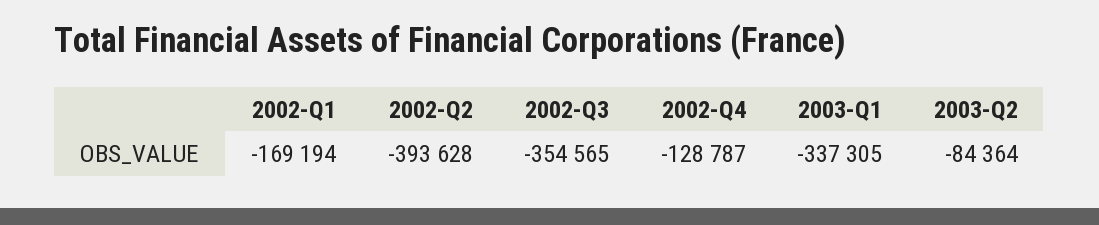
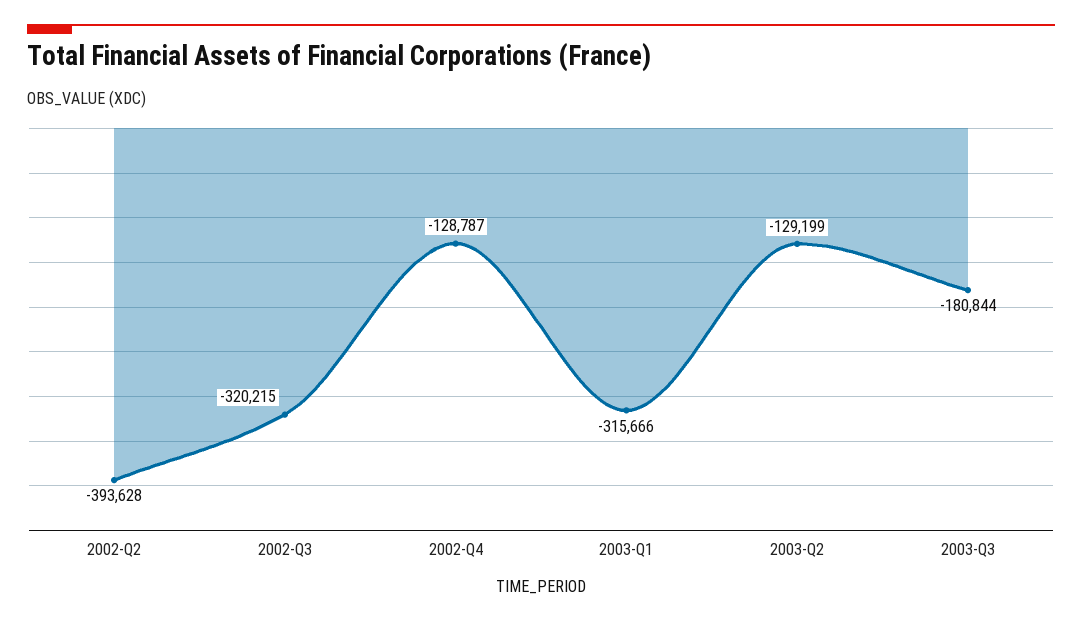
2002-Q1: -169194 -> none
2002-Q3: -354565 -> -320215
2003-Q1: -337305 -> -315666
2003-Q2: -84364 -> -129199
2003-Q3: none -> -180844

